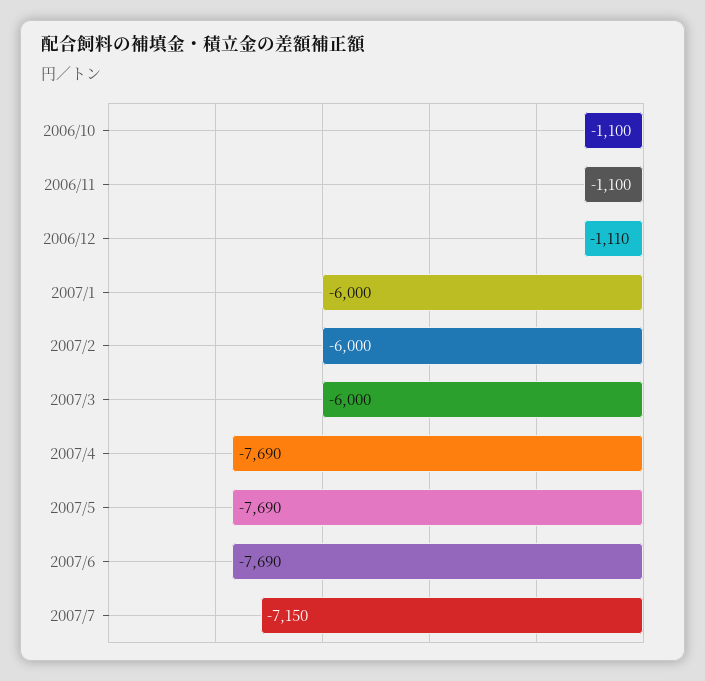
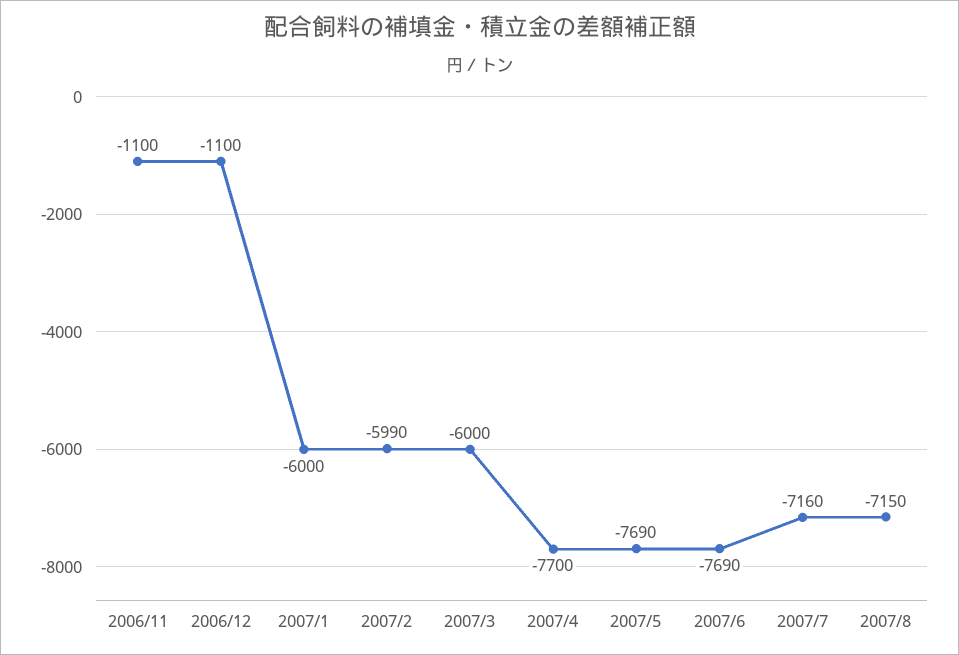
2006/10: -1100 -> none
2006/12: -1110 -> -1100
2007/2: -6000 -> -5990
2007/4: -7690 -> -7700
2007/7: -7150 -> -7160
2007/8: none -> -7150

